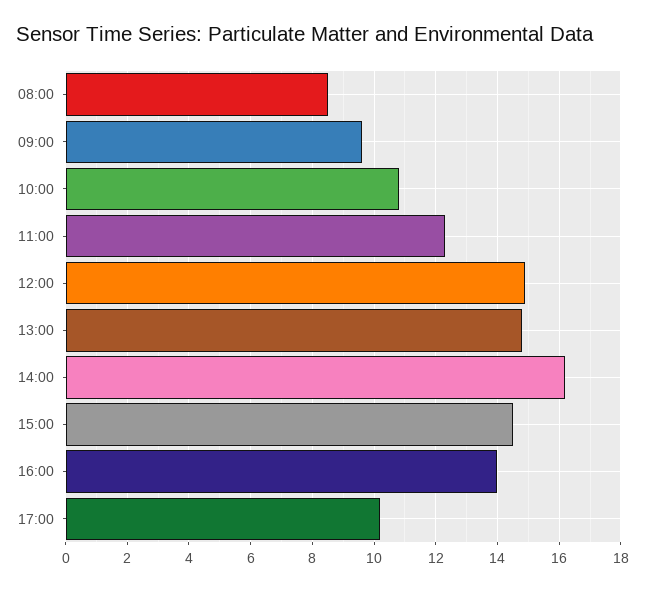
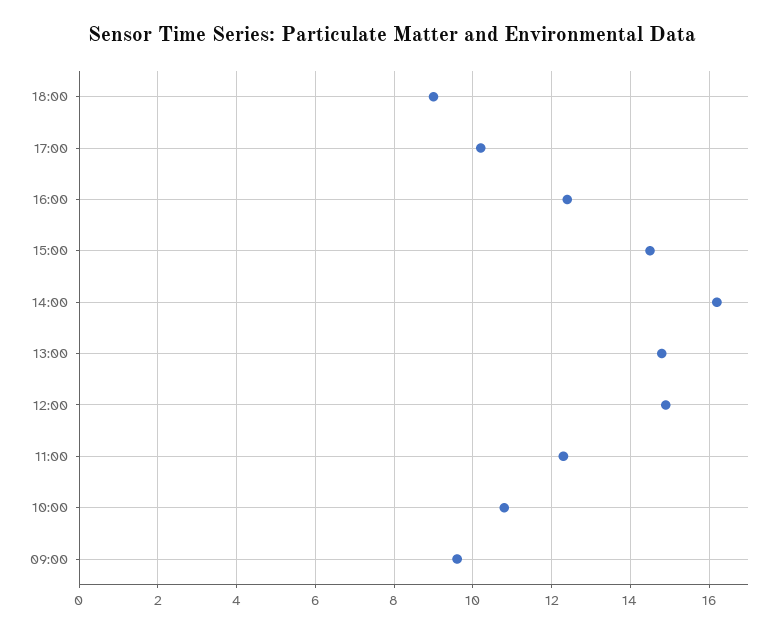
08:00: 8.5 -> none
16:00: 14 -> 12.5
18:00: none -> 9

